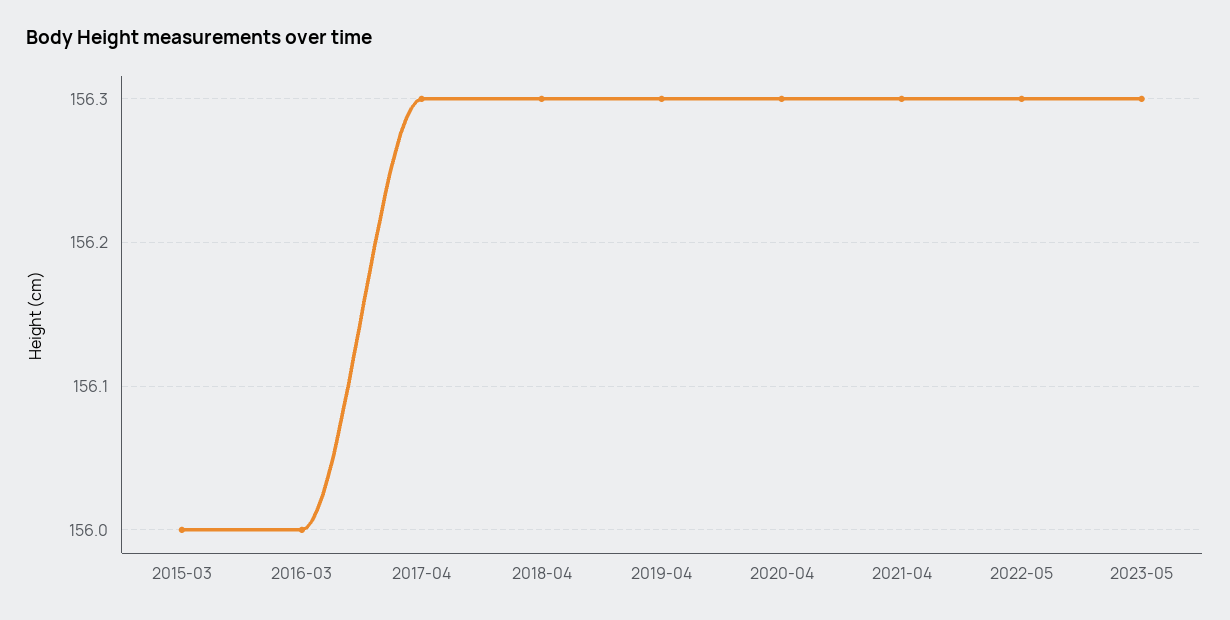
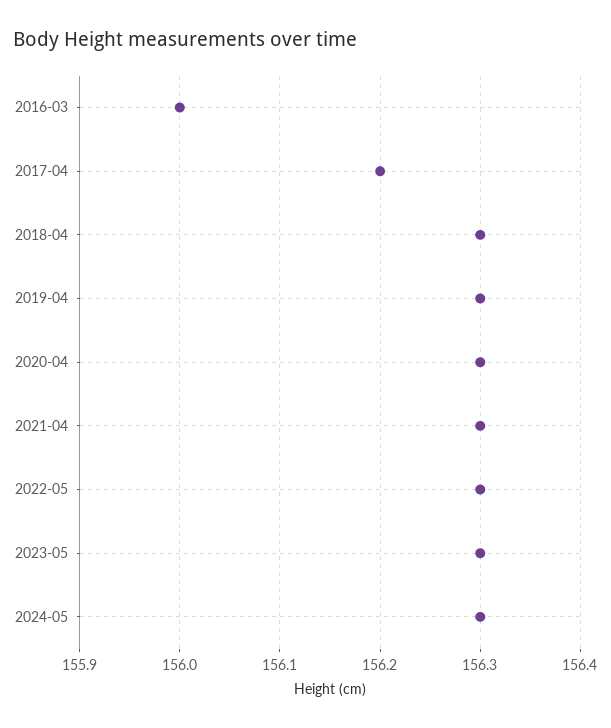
2015-03: 156 -> none
2017-04: 156.3 -> 156.2
2024-05: none -> 156.3

